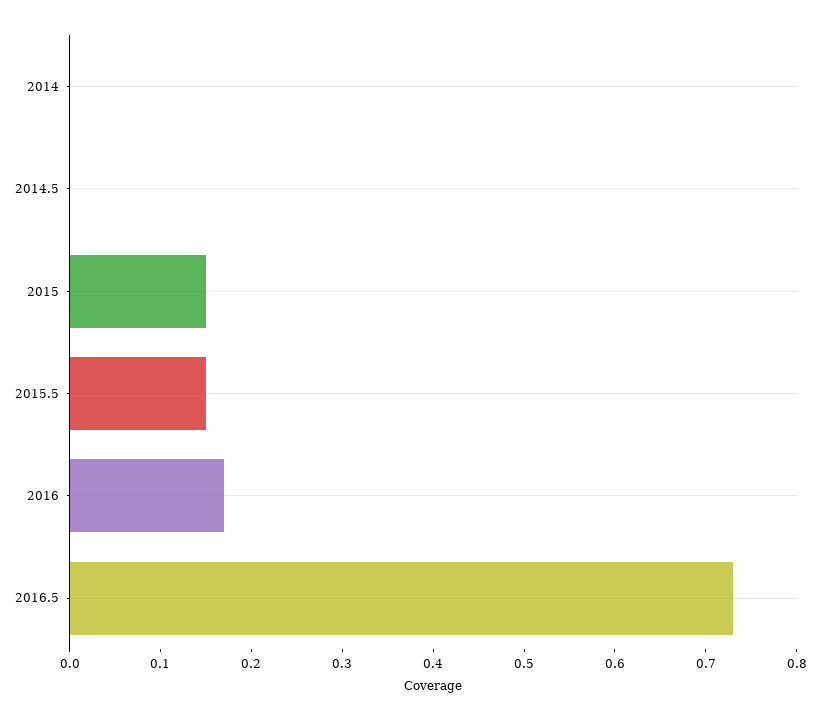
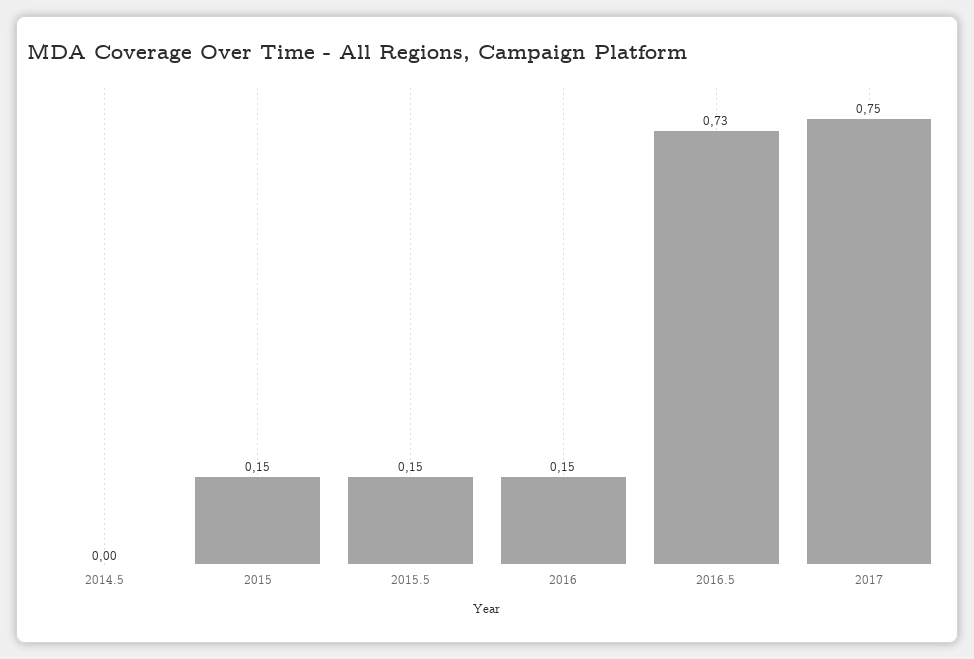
2014: 0 -> none
2016: 0.17 -> 0.15
2017: none -> 0.75

